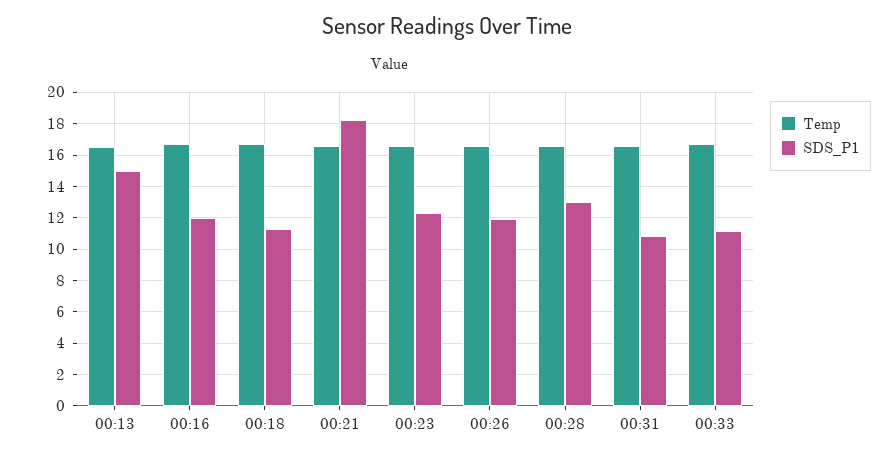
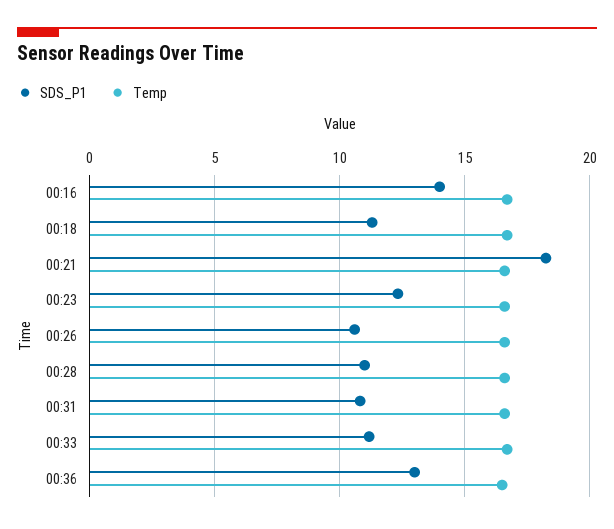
Temp, 00:13: 16.5 -> none
SDS_P1, 00:13: 15 -> none
SDS_P1, 00:16: 12 -> 14
SDS_P1, 00:26: 12 -> 10.5
SDS_P1, 00:28: 13 -> 11
SDS_P1, 00:36: none -> 13
Temp, 00:36: none -> 16.5

